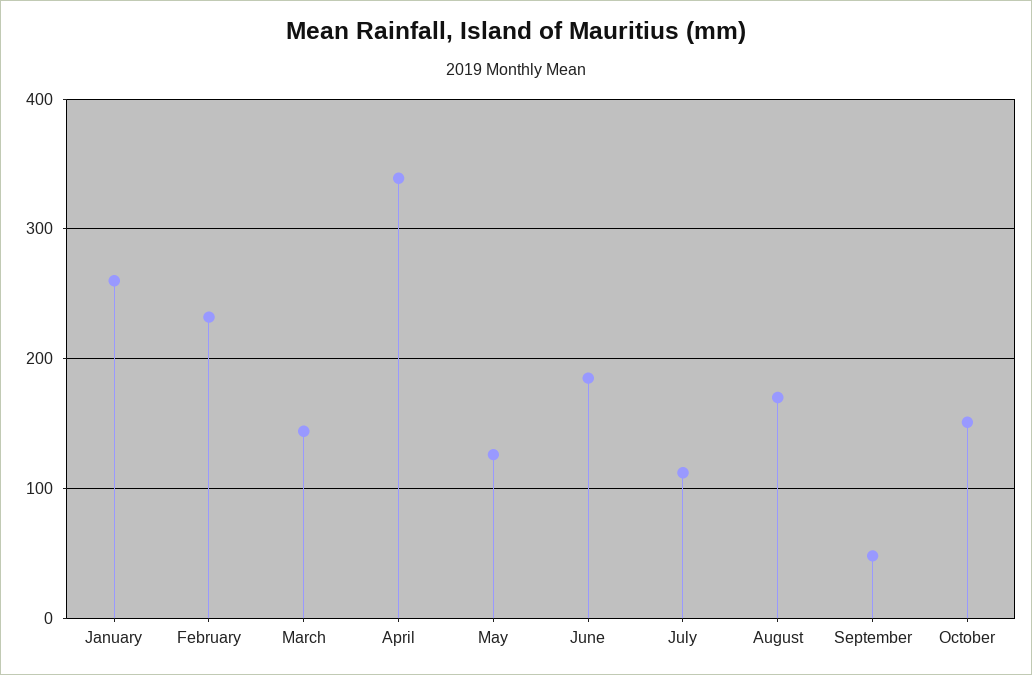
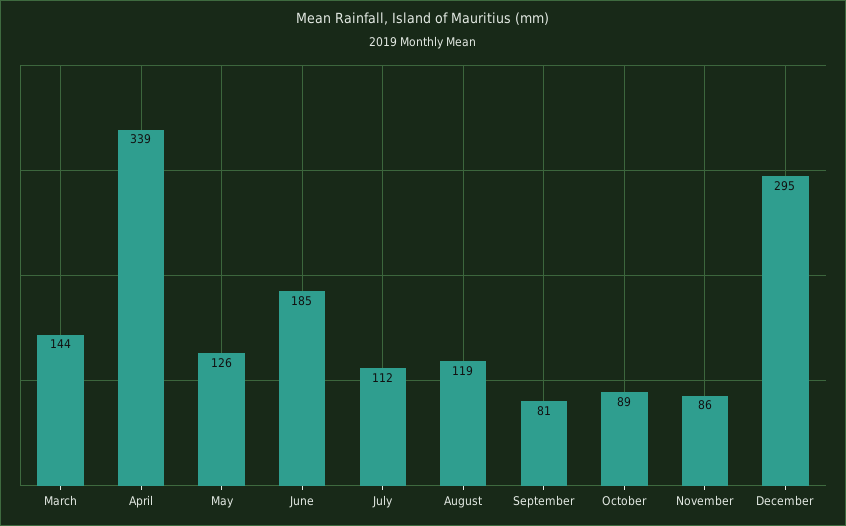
January: 260 -> none
February: 230 -> none
August: 170 -> 119
September: 50 -> 81
October: 150 -> 89
November: none -> 86
December: none -> 295

